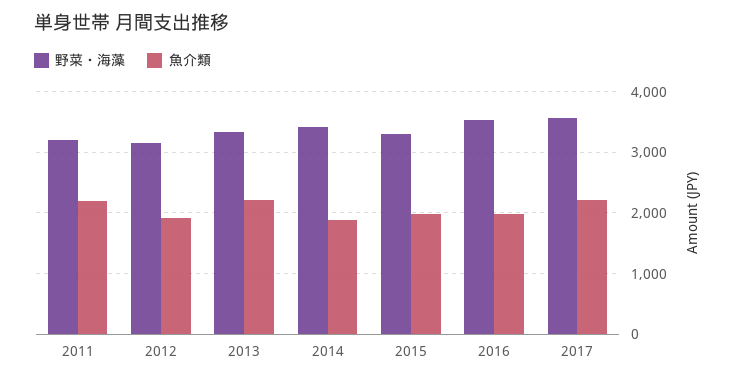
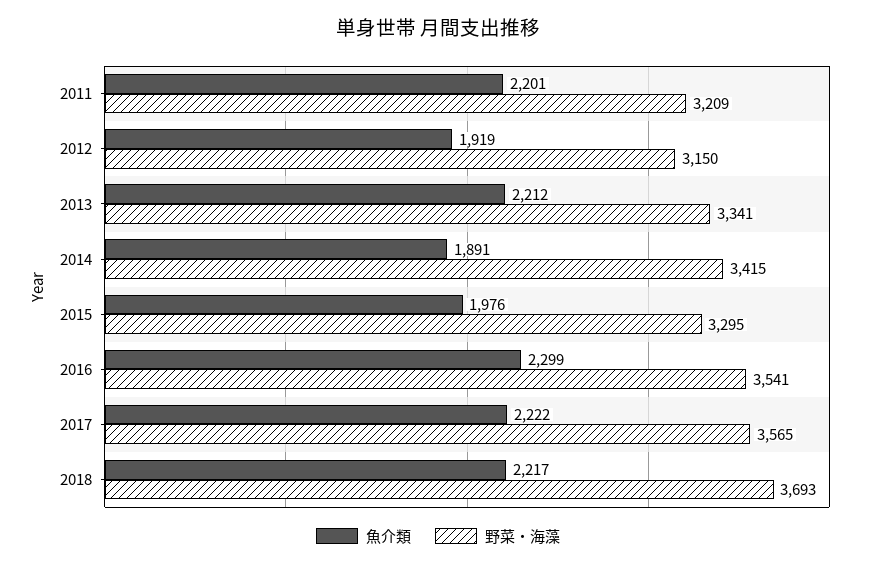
魚介類, 2016: 2000 -> 2299
魚介類, 2018: none -> 2217
野菜・海藻, 2018: none -> 3693

